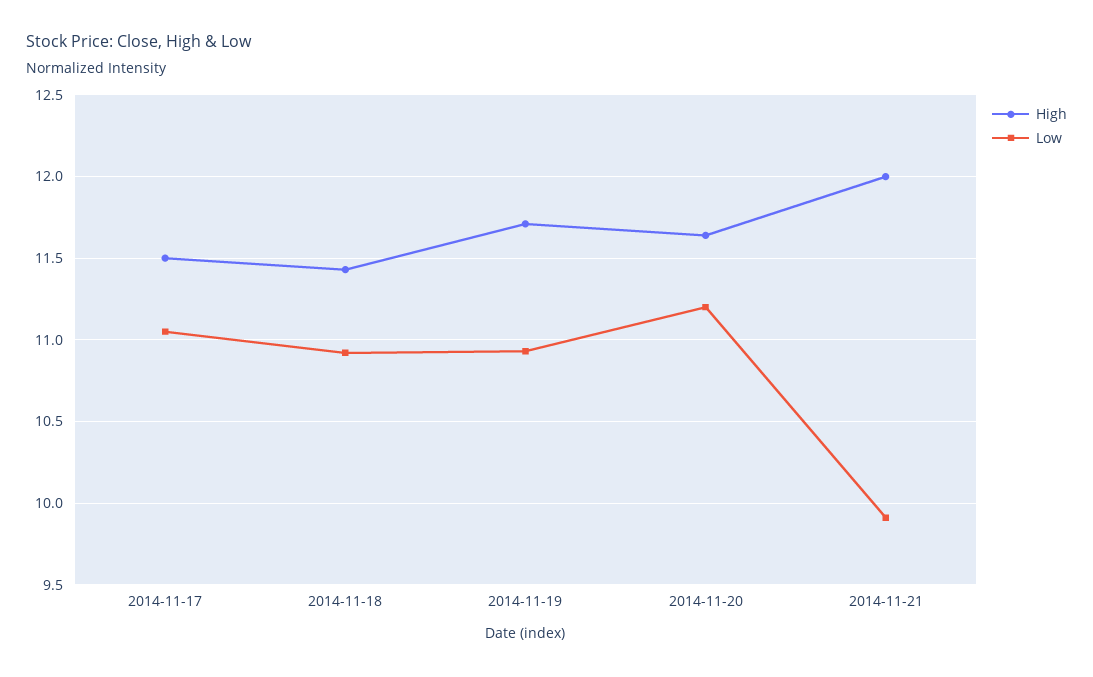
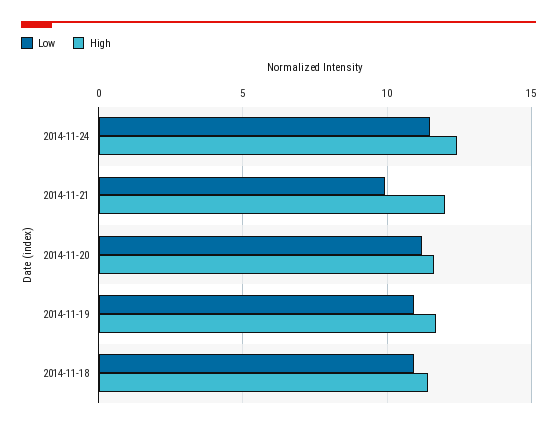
High, 2014-11-17: 11.5 -> none
Low, 2014-11-17: 11.05 -> none
Low, 2014-11-24: none -> 11.5
High, 2014-11-24: none -> 12.5

